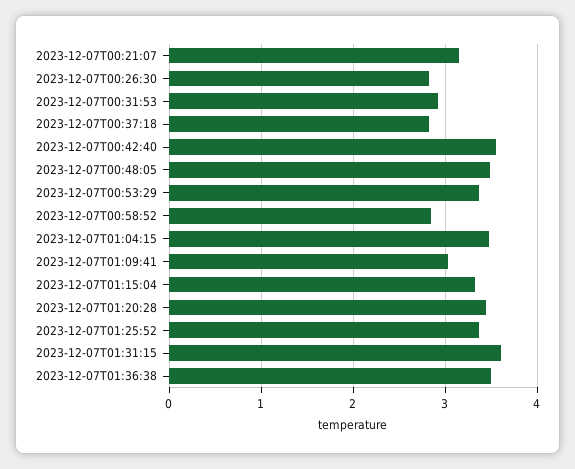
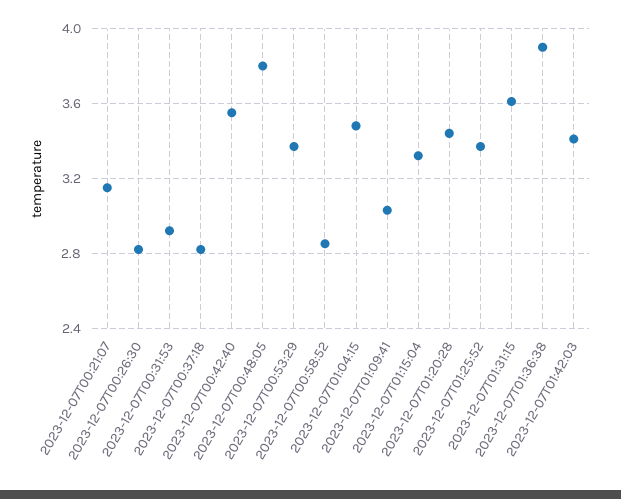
2023-12-07T00:48:05: 3.5 -> 3.8
2023-12-07T01:36:38: 3.5 -> 3.9
2023-12-07T01:42:03: none -> 3.4

